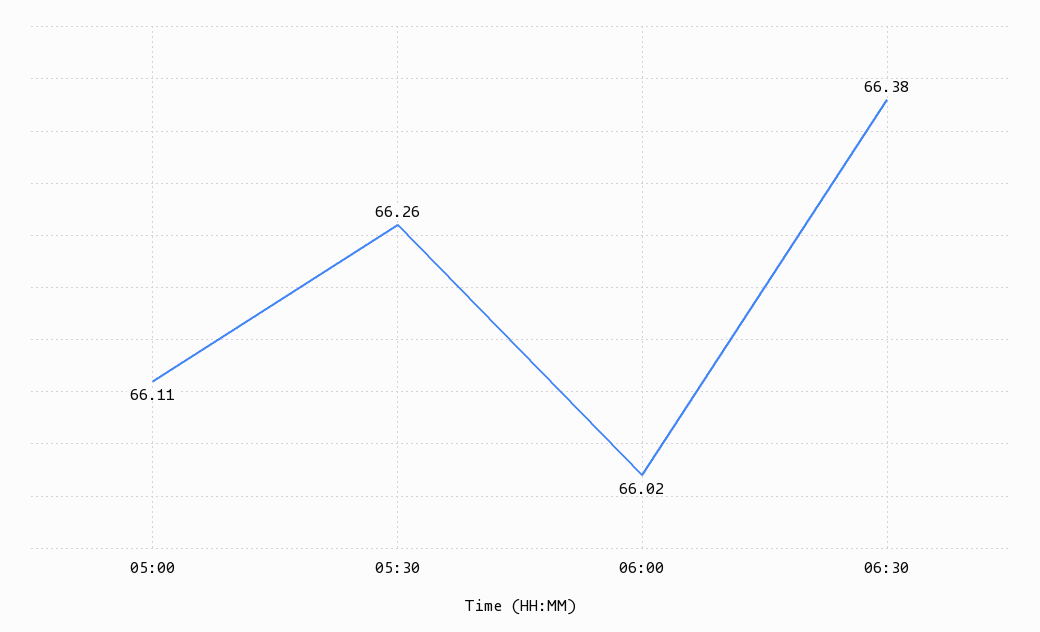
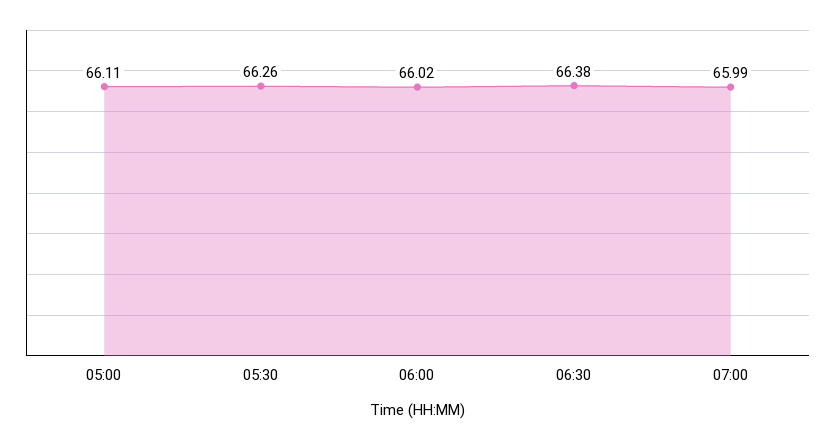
07:00: none -> 65.99

